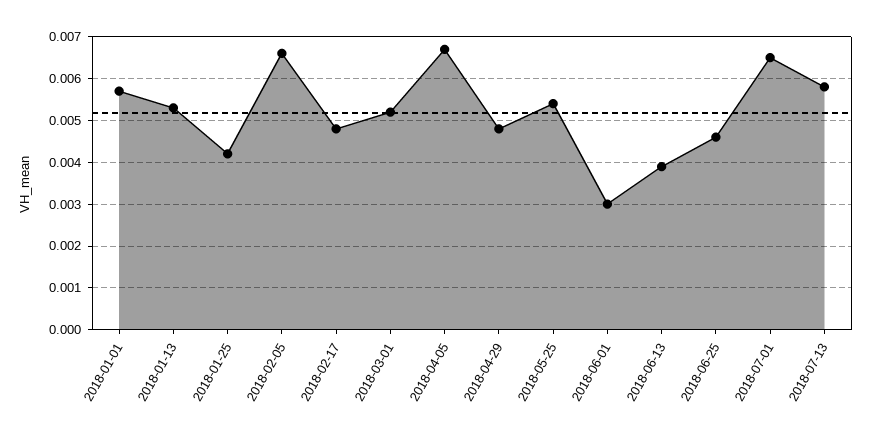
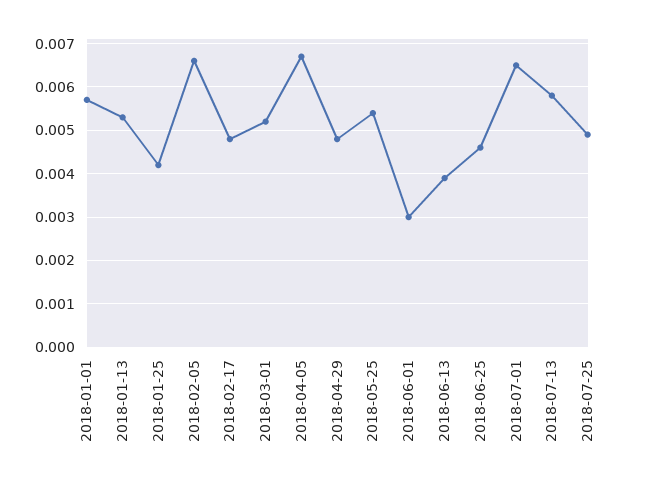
2018-07-25: none -> 0.005

